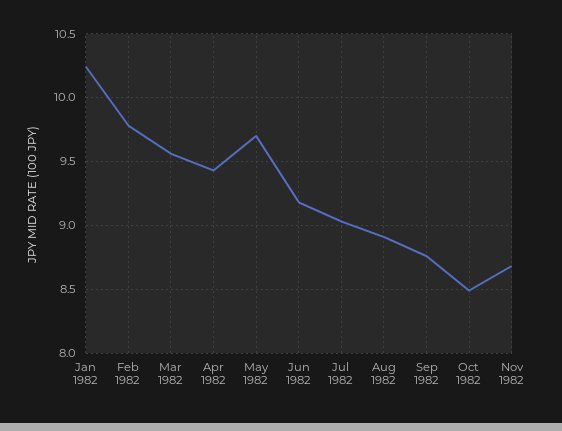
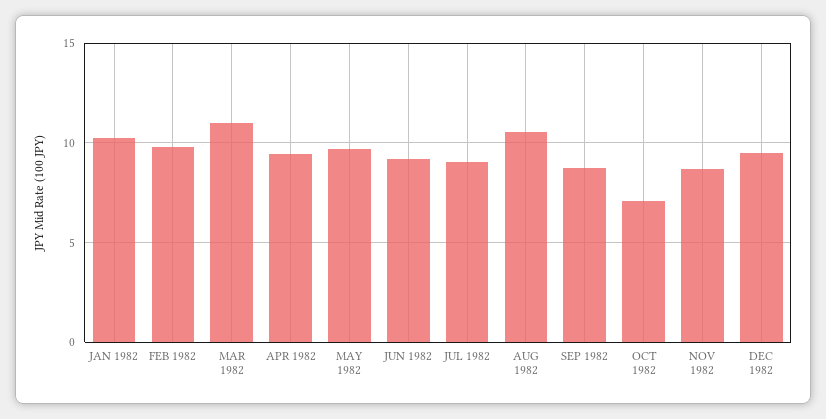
Mar 1982: 9.55 -> 11
Aug 1982: 8.9 -> 10.5
Oct 1982: 8.5 -> 7
DEC 1982: none -> 9.5

